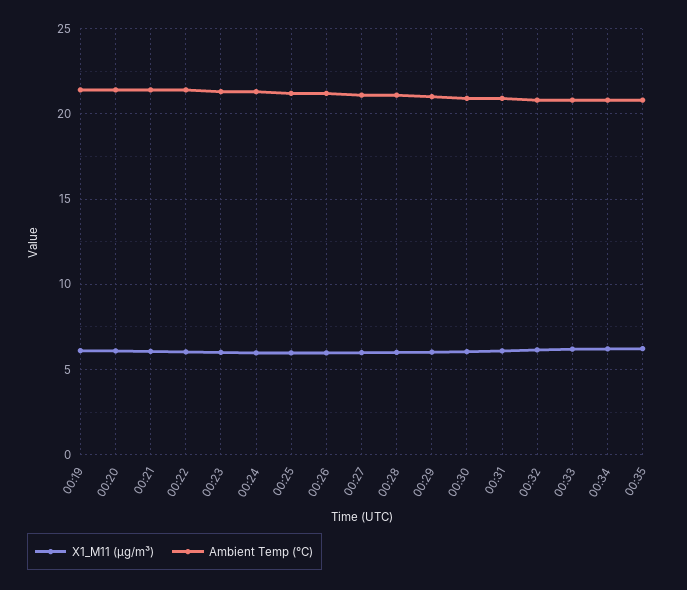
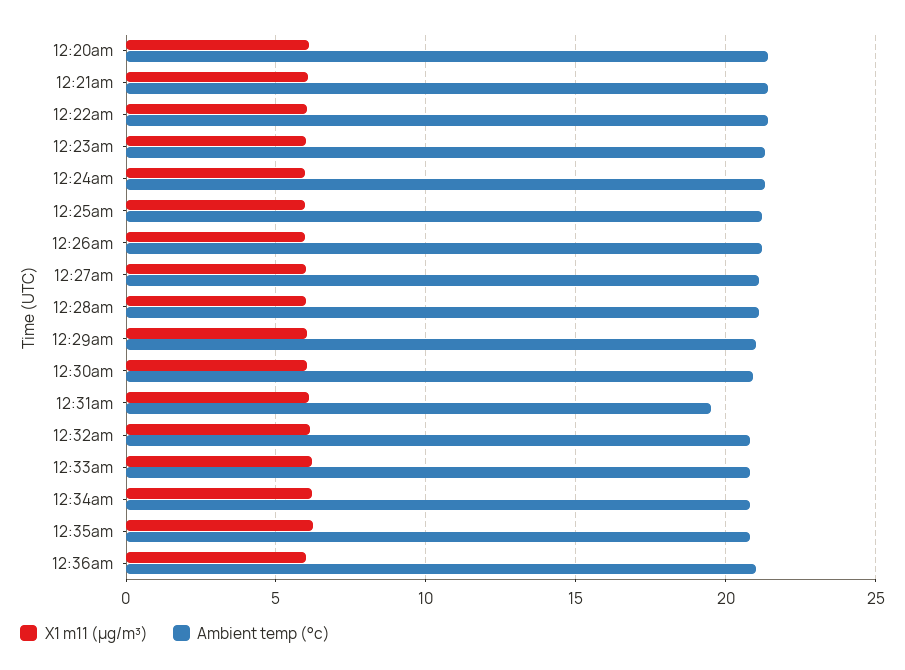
X1_M11 (μg/m³), 00:19: 6 -> none
Ambient Temp (°C), 00:19: 21.5 -> none
Ambient Temp (°C), 00:31: 21 -> 19.5
X1_M11 (μg/m³), 12:36am: none -> 6
Ambient Temp (°C), 12:36am: none -> 21

